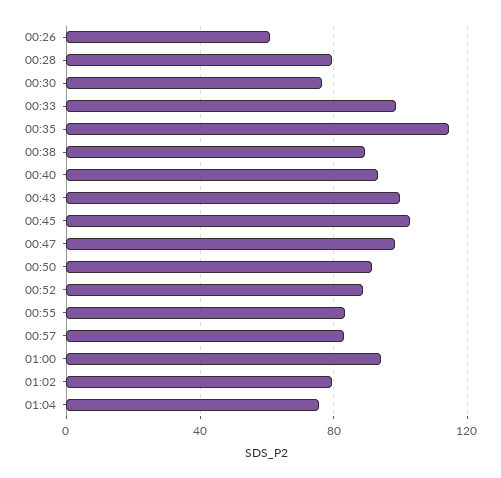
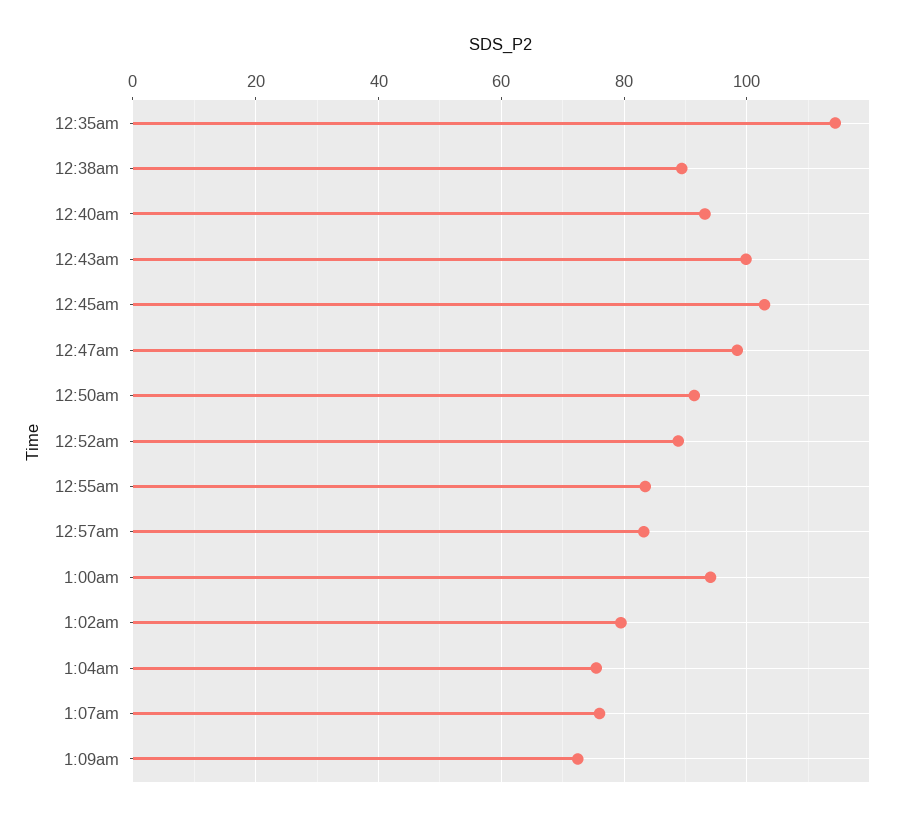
00:26: 60 -> none
00:28: 80 -> none
00:30: 75 -> none
00:33: 100 -> none
1:07am: none -> 76
1:09am: none -> 72

